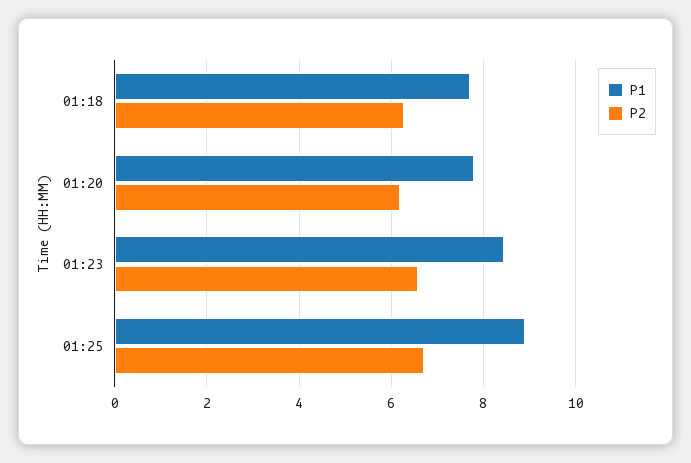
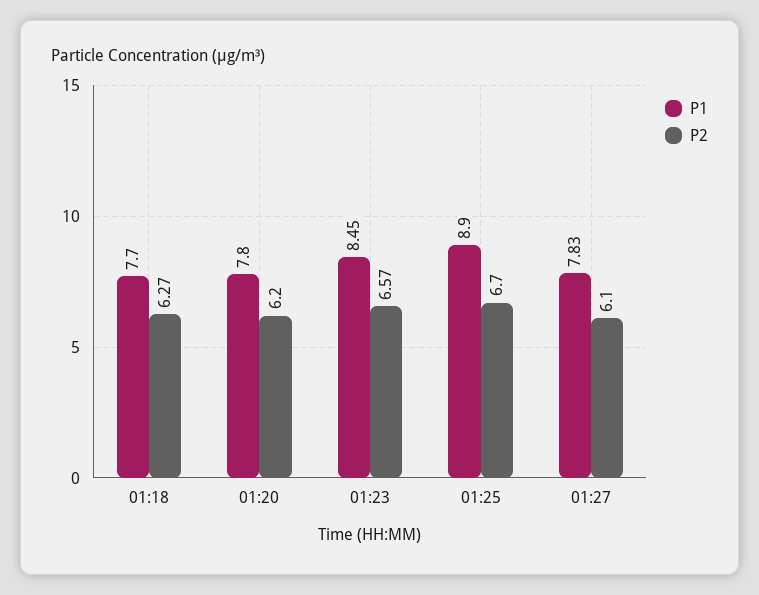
P1, 01:27: none -> 7.83
P2, 01:27: none -> 6.1

